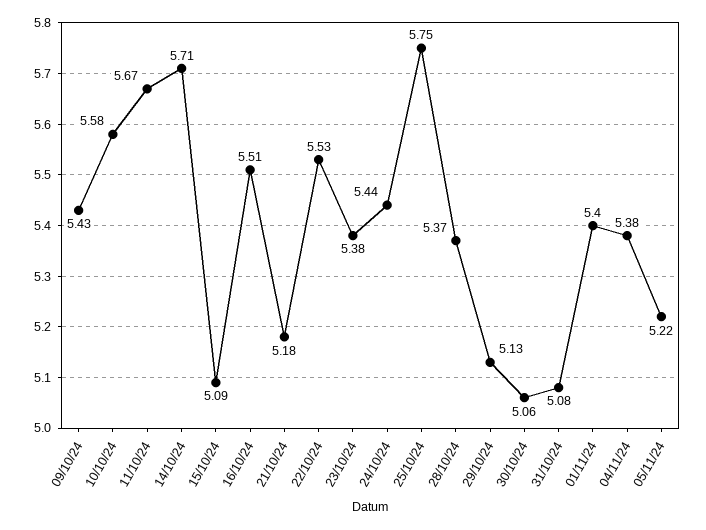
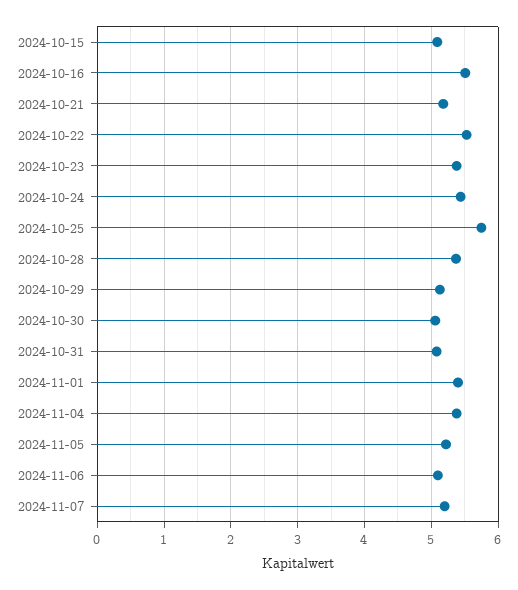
09/10/24: 5.43 -> none
10/10/24: 5.58 -> none
11/10/24: 5.67 -> none
14/10/24: 5.71 -> none
2024-11-06: none -> 5.1
2024-11-07: none -> 5.2

